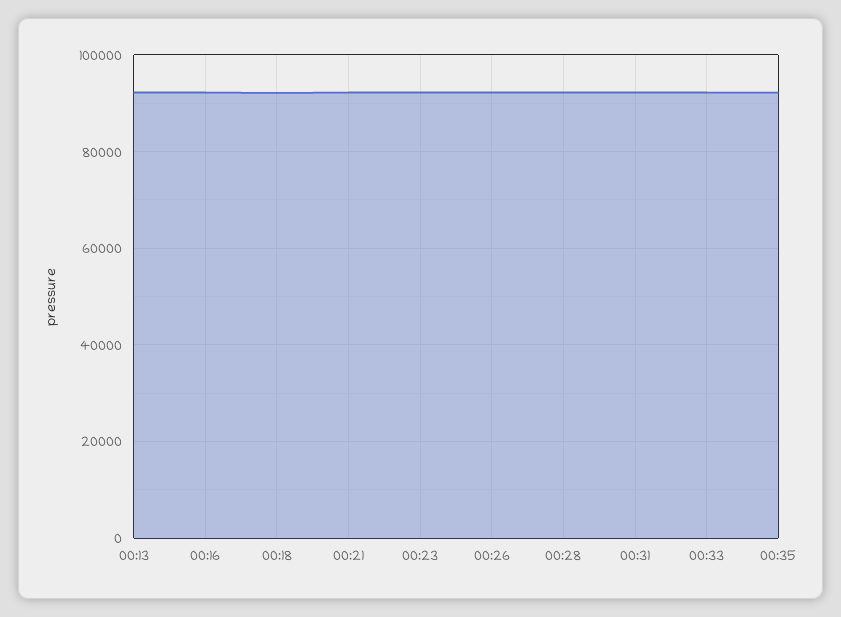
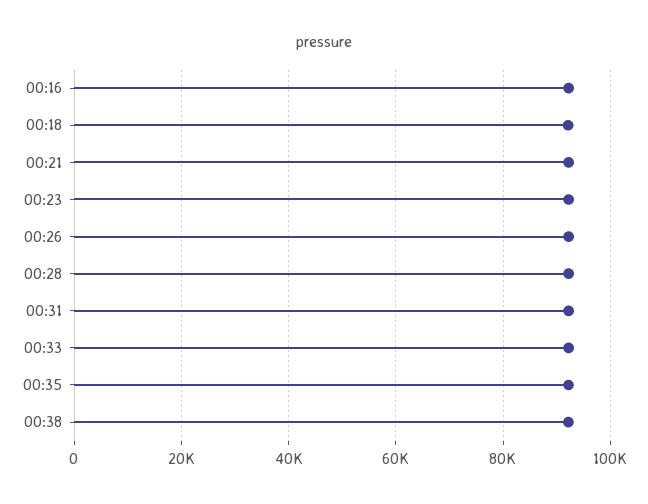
00:13: 92000 -> none
00:38: none -> 92000

